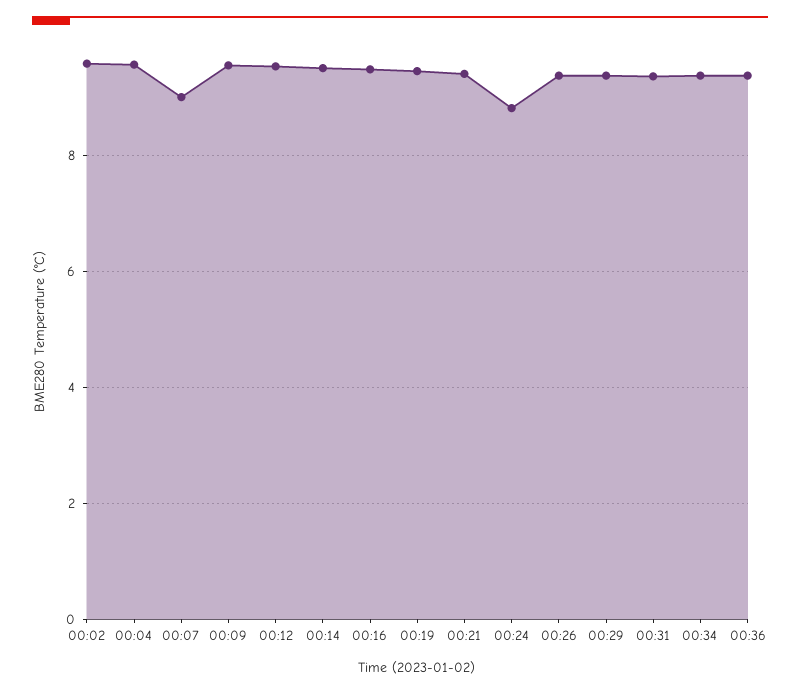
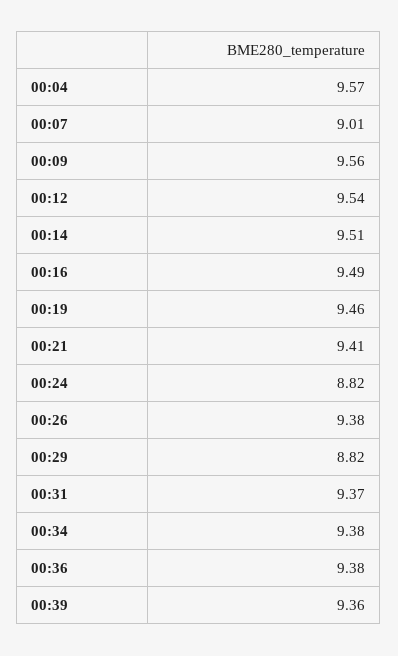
00:02: 9.6 -> none
00:29: 9.4 -> 8.82
00:39: none -> 9.36

